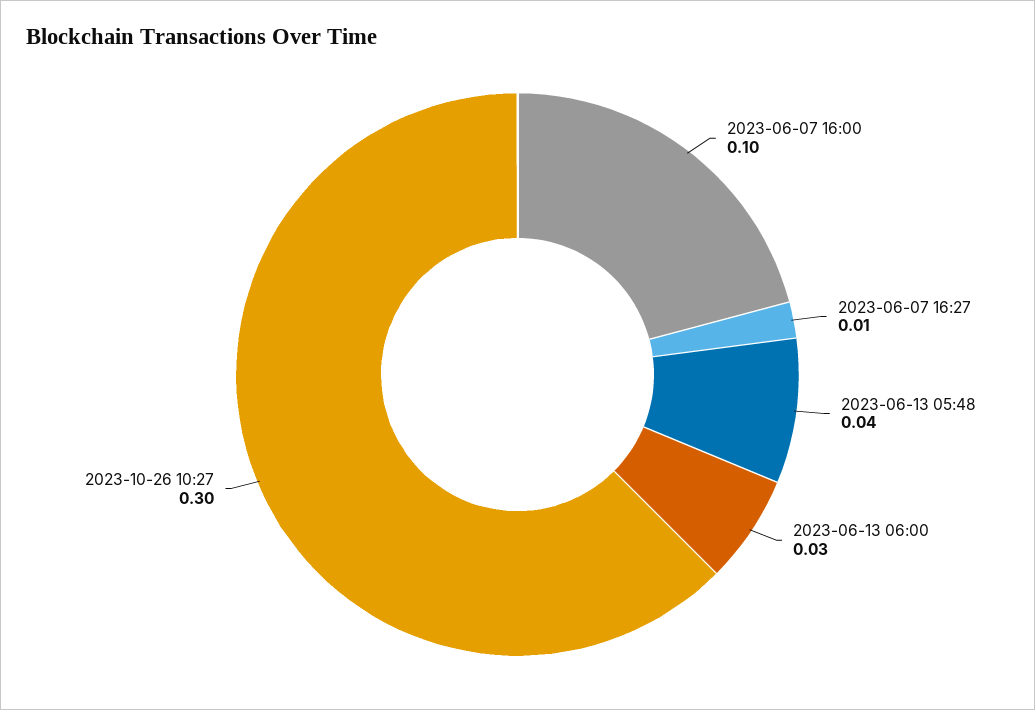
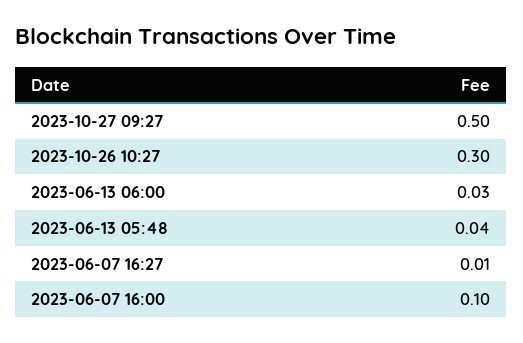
2023-10-27 09:27: none -> 0.5

